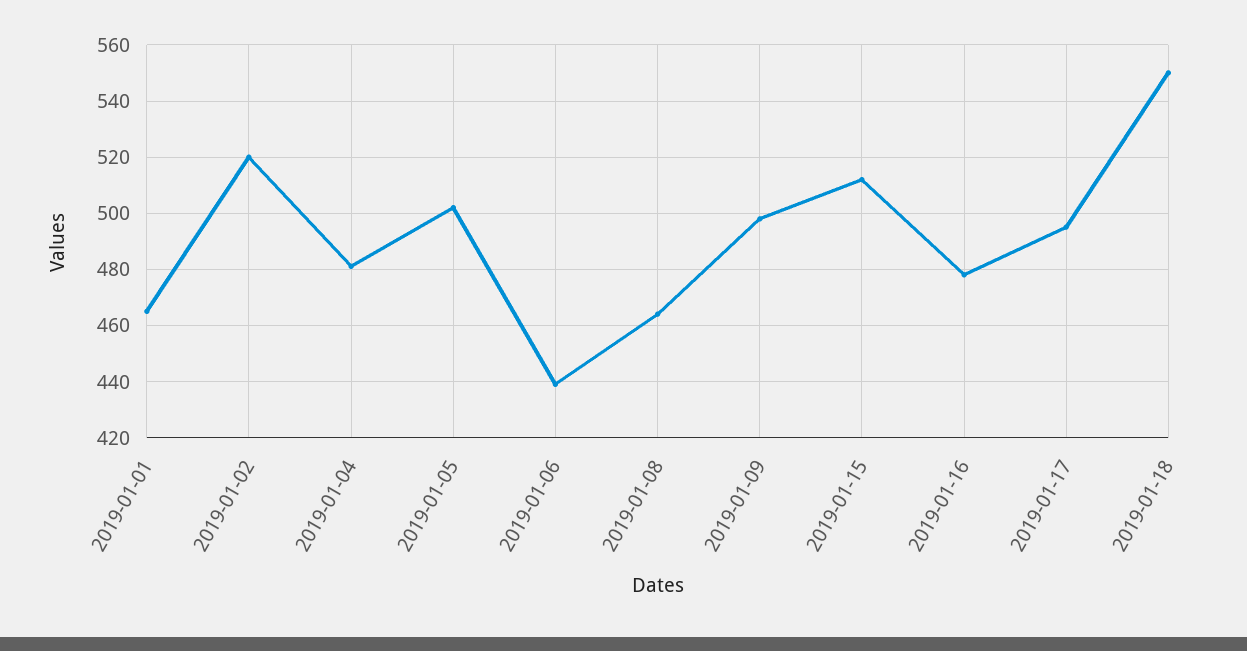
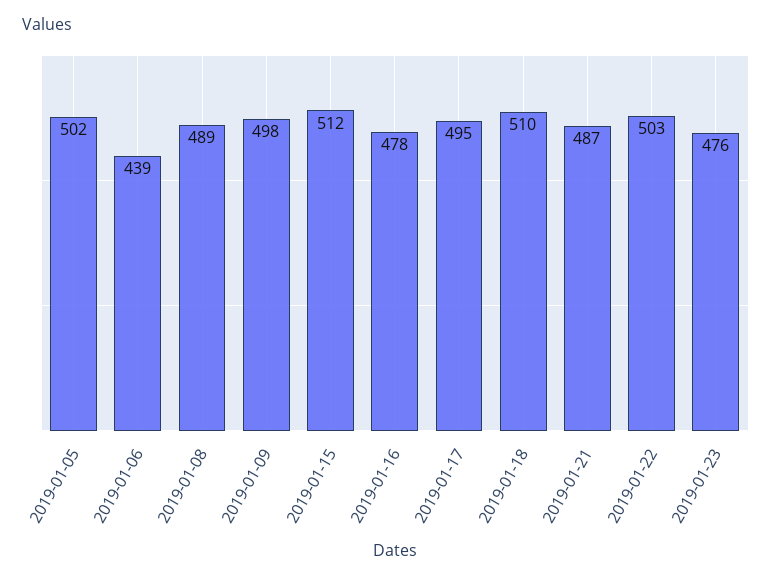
2019-01-01: 465 -> none
2019-01-02: 520 -> none
2019-01-04: 480 -> none
2019-01-08: 465 -> 489
2019-01-18: 550 -> 510
2019-01-21: none -> 487
2019-01-22: none -> 503
2019-01-23: none -> 476

